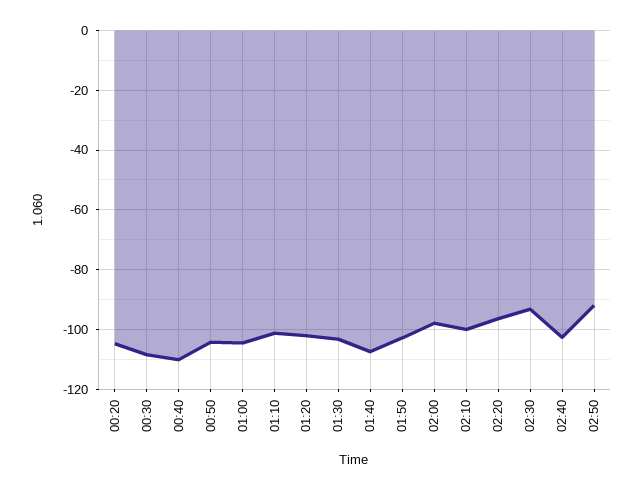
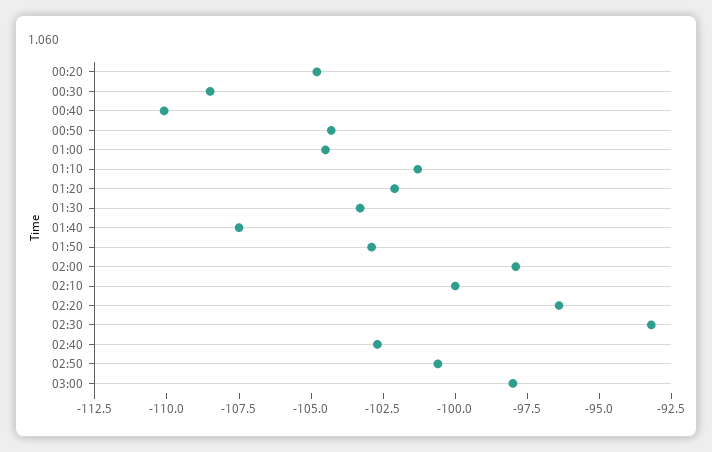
02:50: -92.5 -> -100.5
03:00: none -> -98

